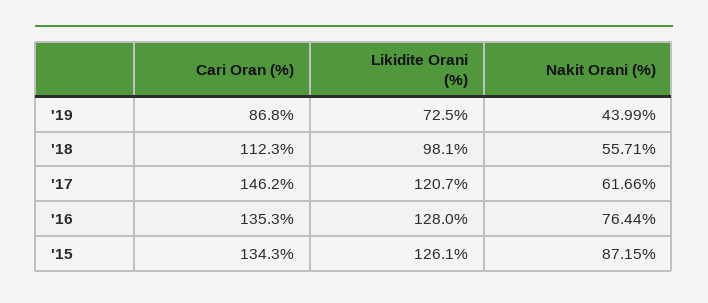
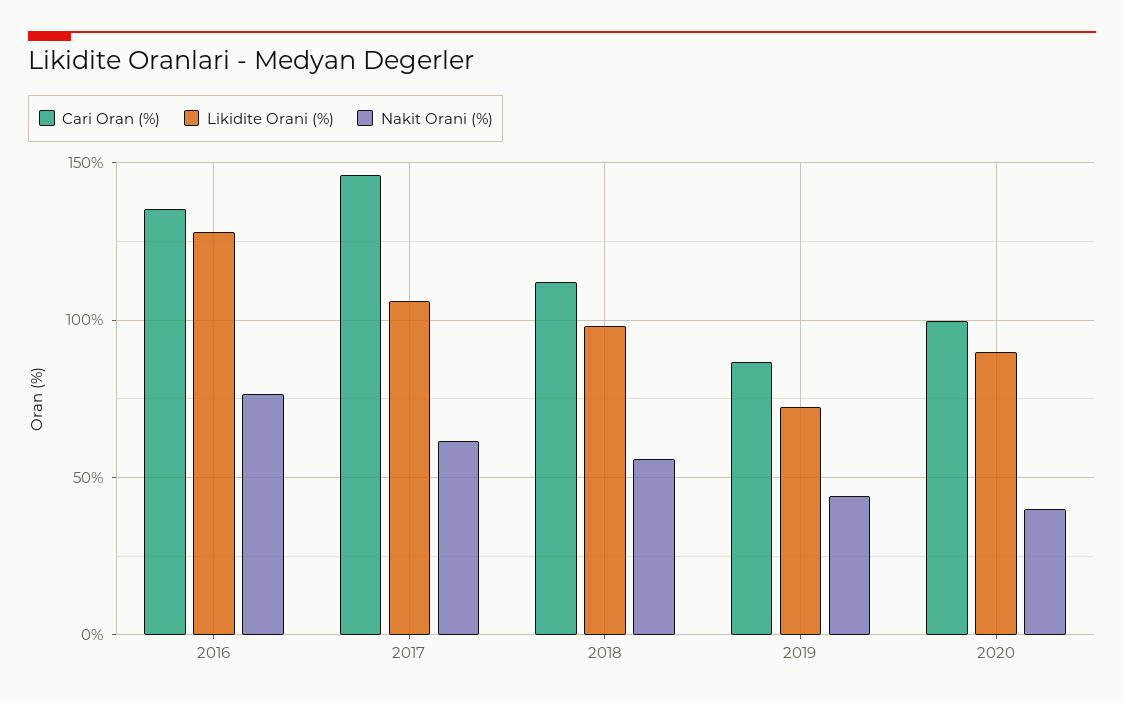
Likidite Orani (%), '17: 120.7 -> 105
Cari Oran (%), '15: 134.3 -> none
Likidite Orani (%), '15: 126.1 -> none
Nakit Orani (%), '15: 87.15 -> none
Cari Oran (%), 2020: none -> 100
Likidite Orani (%), 2020: none -> 90
Nakit Orani (%), 2020: none -> 40

